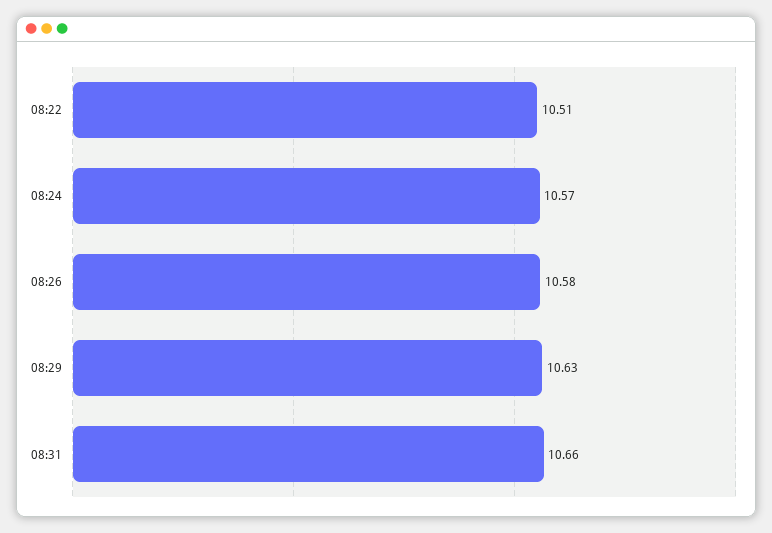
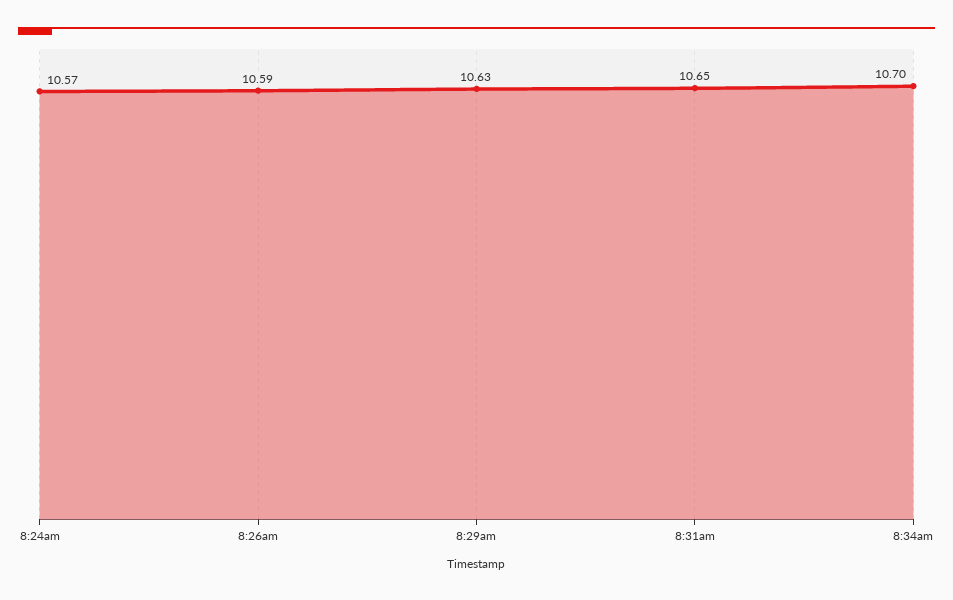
08:22: 10.51 -> none
08:26: 10.58 -> 10.59
08:31: 10.66 -> 10.65
8:34am: none -> 10.7

